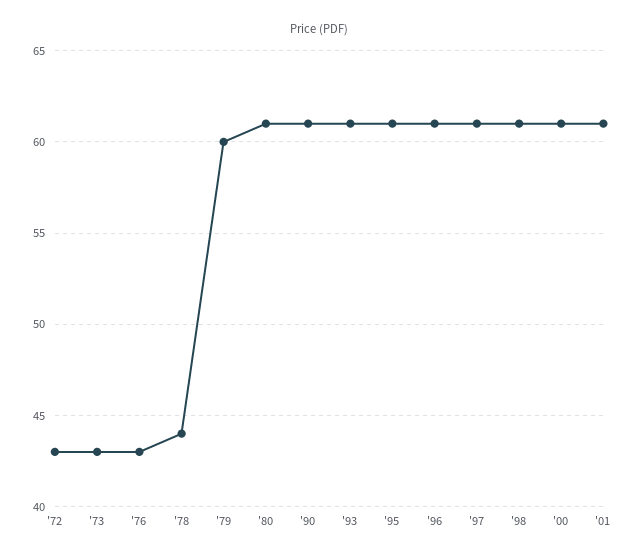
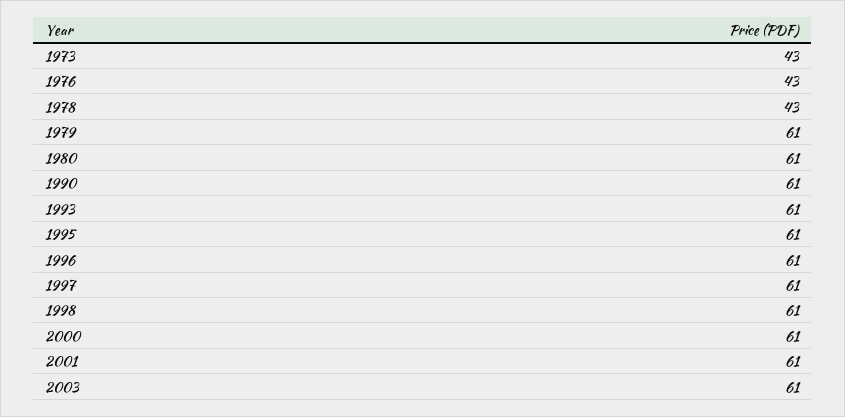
'72: 43 -> none
'78: 44 -> 43
'79: 60 -> 61
2003: none -> 61

